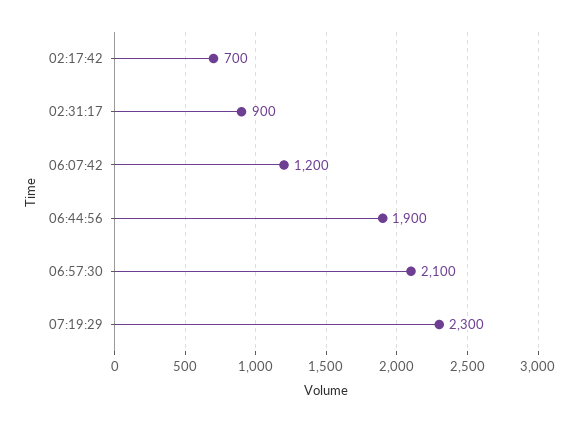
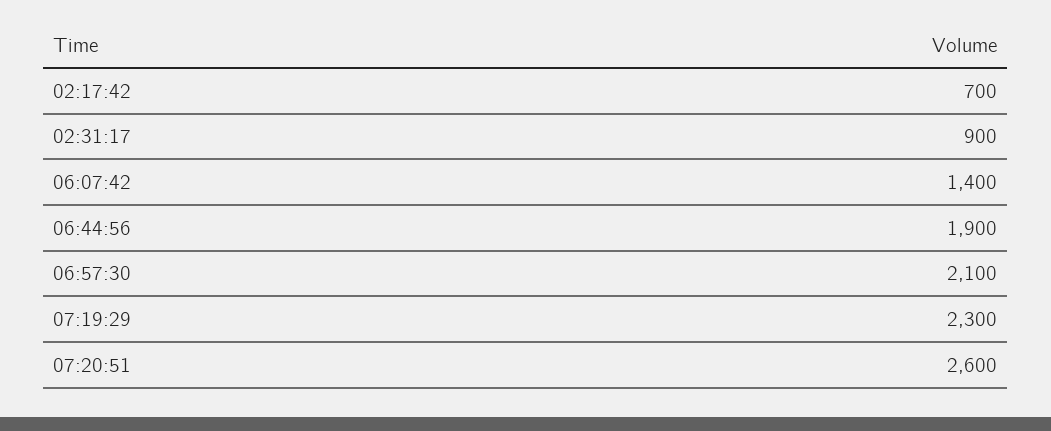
06:07:42: 1200 -> 1400
07:20:51: none -> 2600

